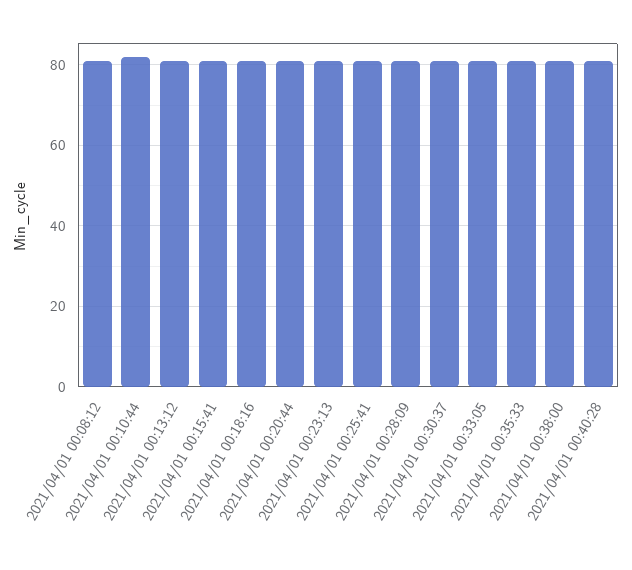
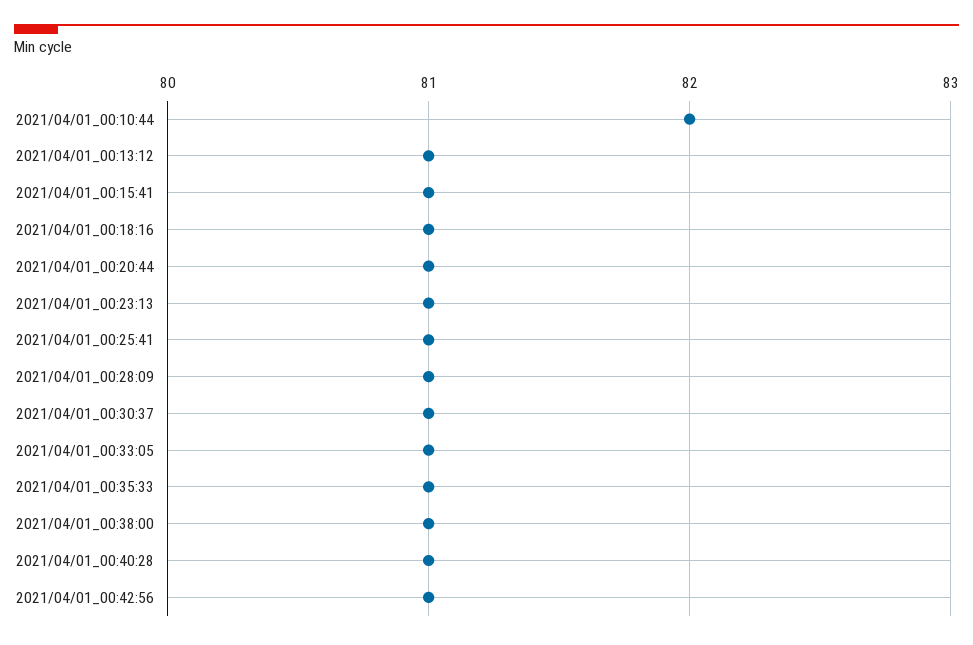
2021/04/01 00:08:12: 80 -> none
2021/04/01_00:42:56: none -> 81

